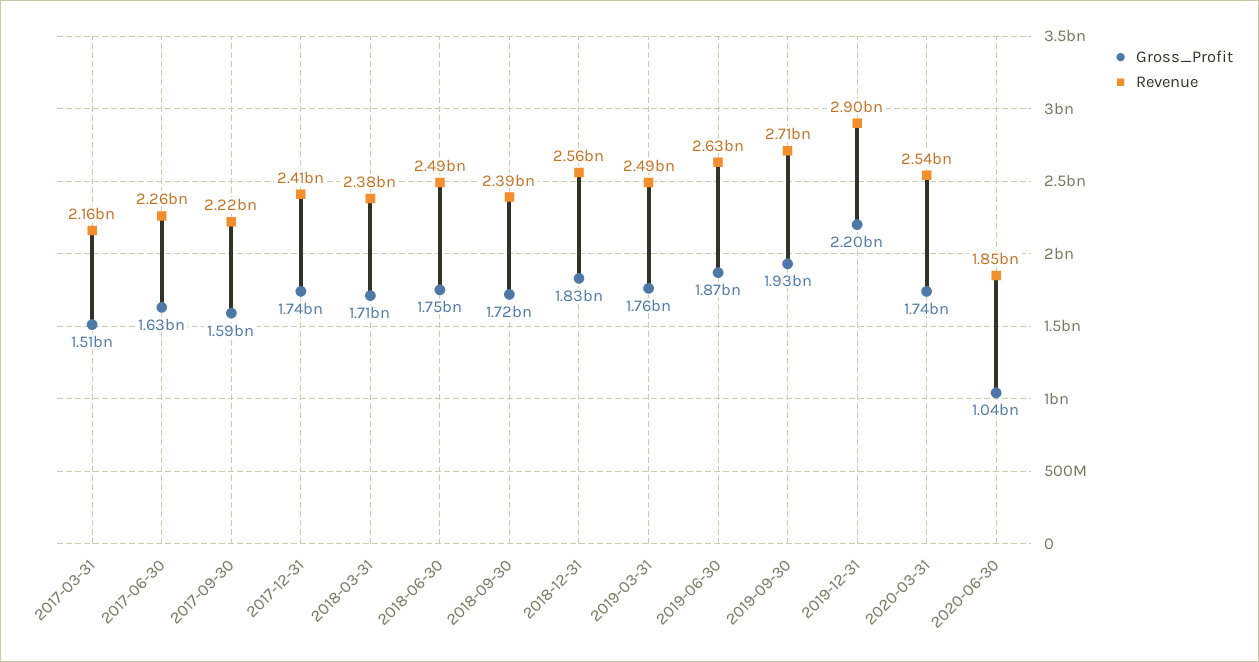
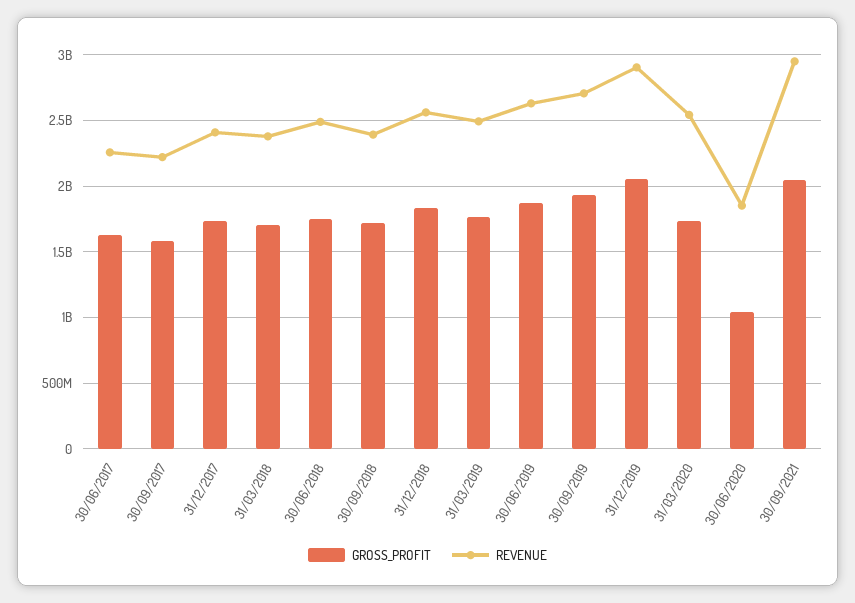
Gross_Profit, 2017-03-31: 1510000000 -> none
Revenue, 2017-03-31: 2160000000 -> none
Gross_Profit, 2019-12-31: 2200000000 -> 2050000000
Gross_Profit, 30/09/2021: none -> 2050000000
Revenue, 30/09/2021: none -> 2950000000

